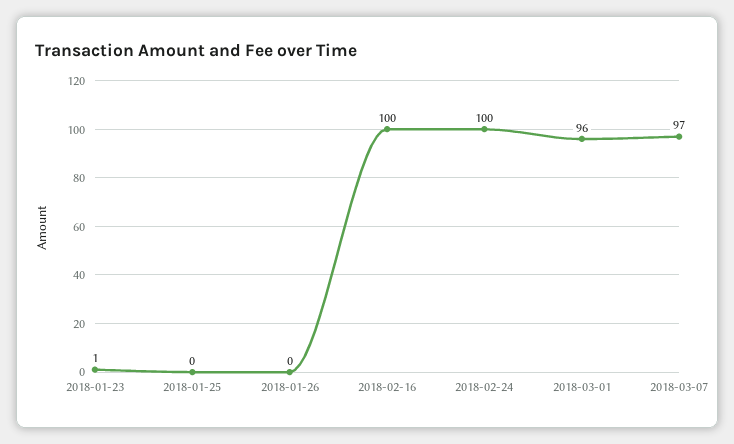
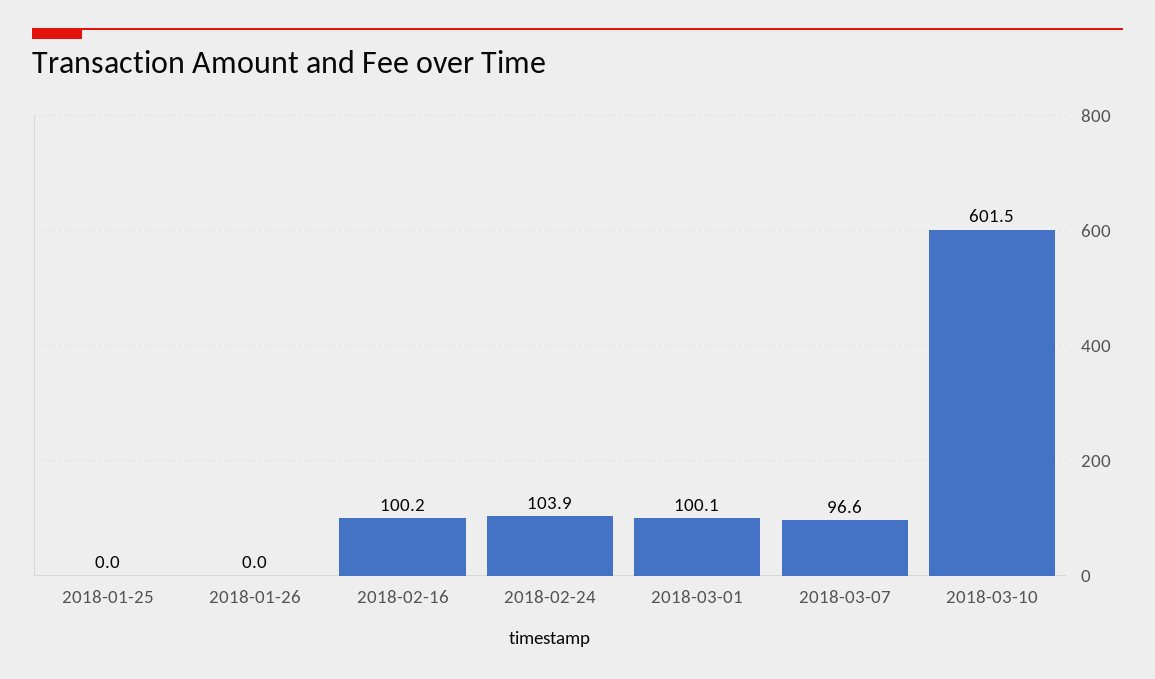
2018-01-23: 1 -> none
2018-02-24: 100 -> 103.9
2018-03-01: 96 -> 100.1
2018-03-10: none -> 601.5

